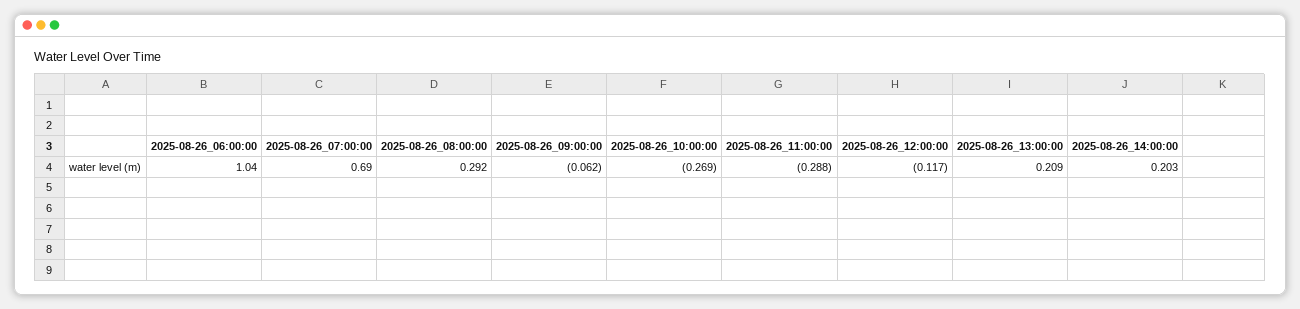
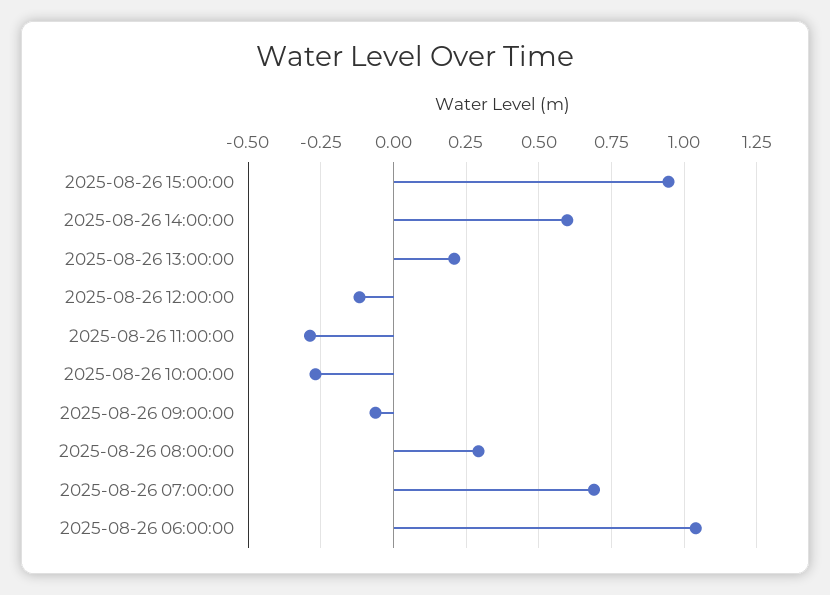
2025-08-26_14:00:00: 0.203 -> 0.6
2025-08-26 15:00:00: none -> 0.95

